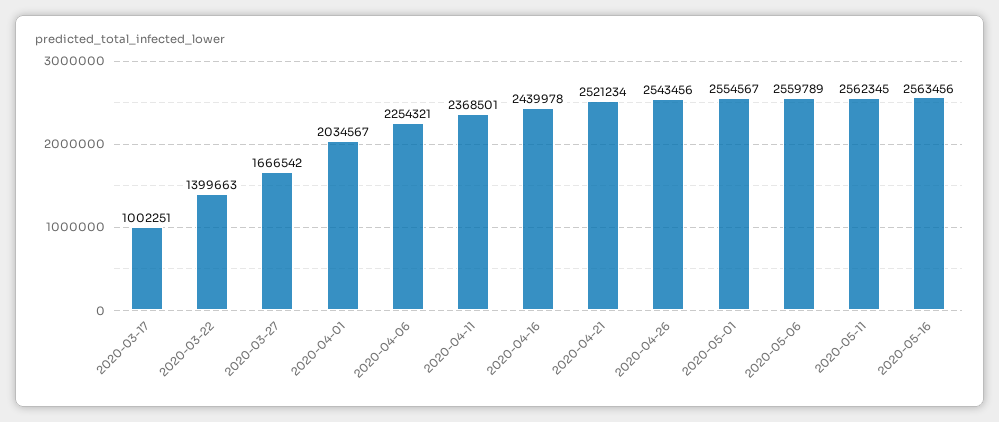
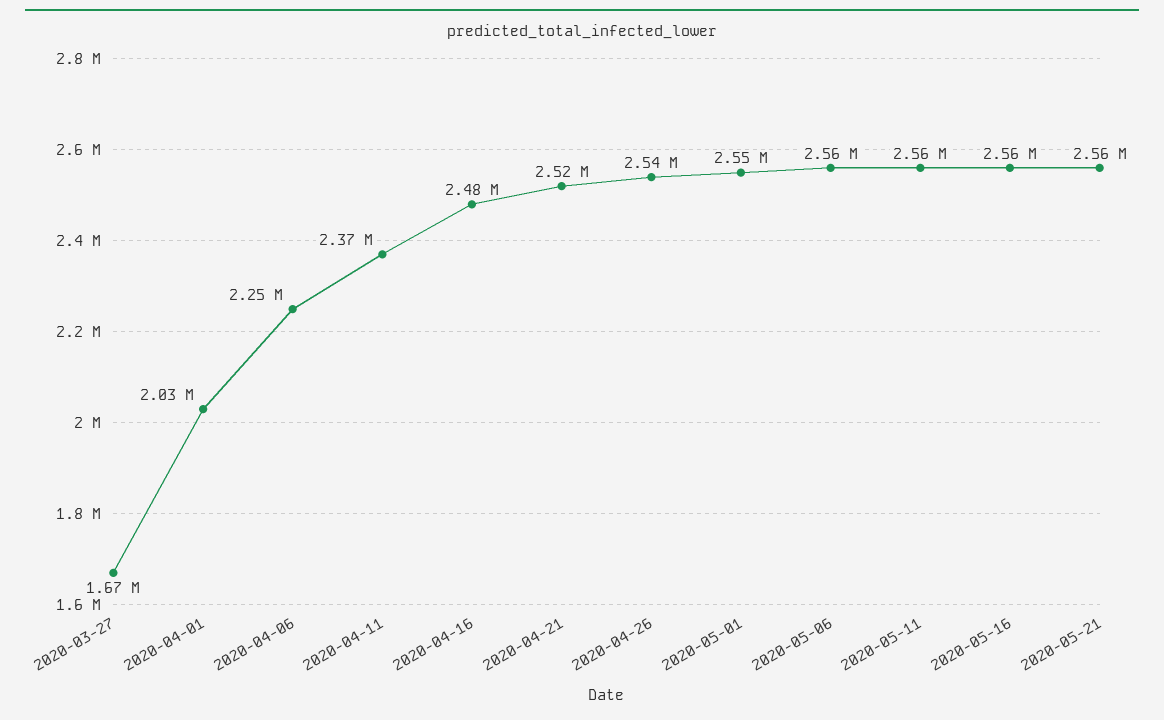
2020-03-17: 1002251 -> none
2020-03-22: 1399663 -> none
2020-04-16: 2439978 -> 2480000
2020-05-21: none -> 2560000

